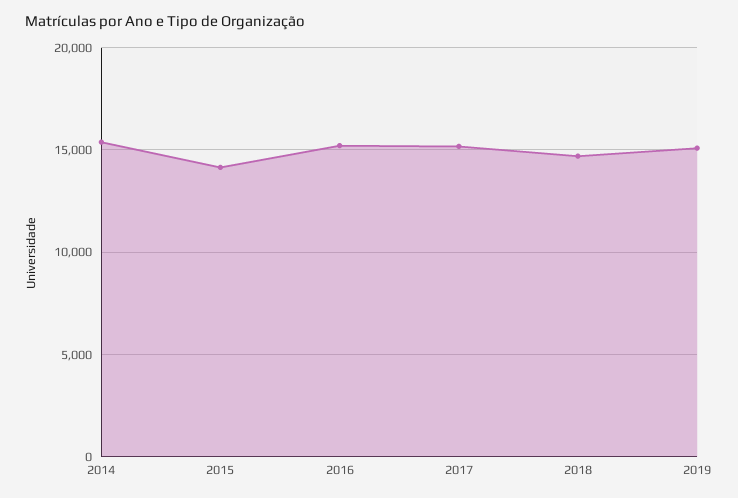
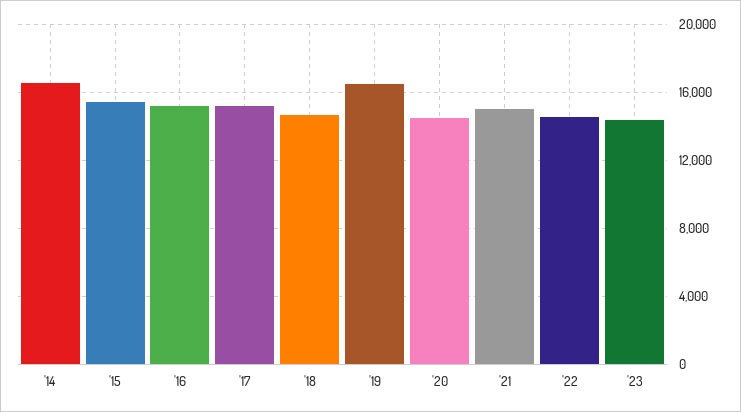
2014: 15500 -> 16500
2015: 14000 -> 15500
2019: 15000 -> 16500
'20: none -> 14500
'21: none -> 15000
'22: none -> 14500
'23: none -> 14500

